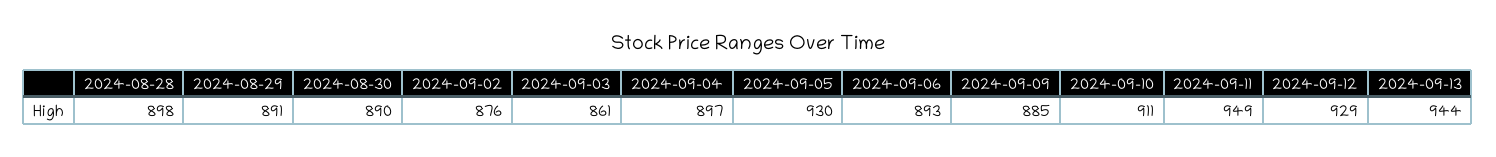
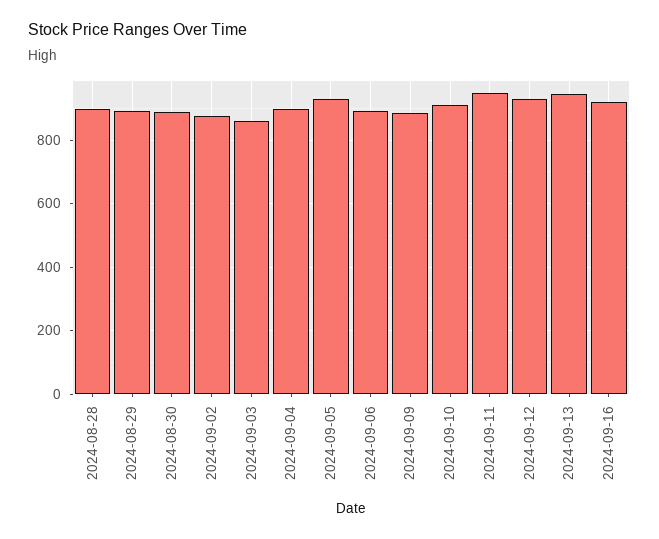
2024-09-16: none -> 920

